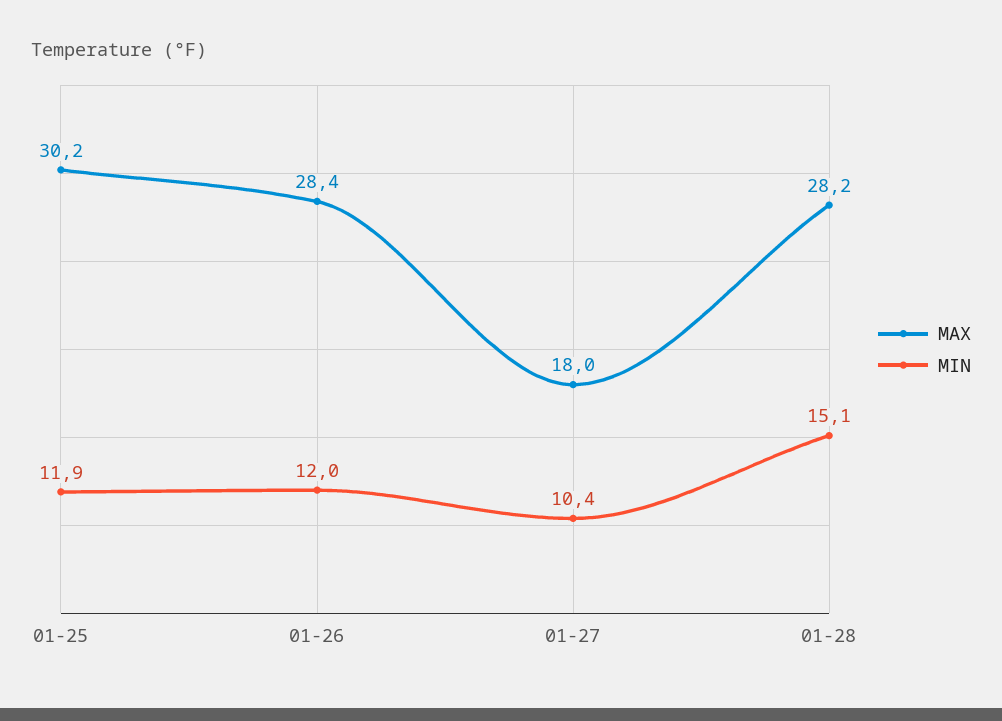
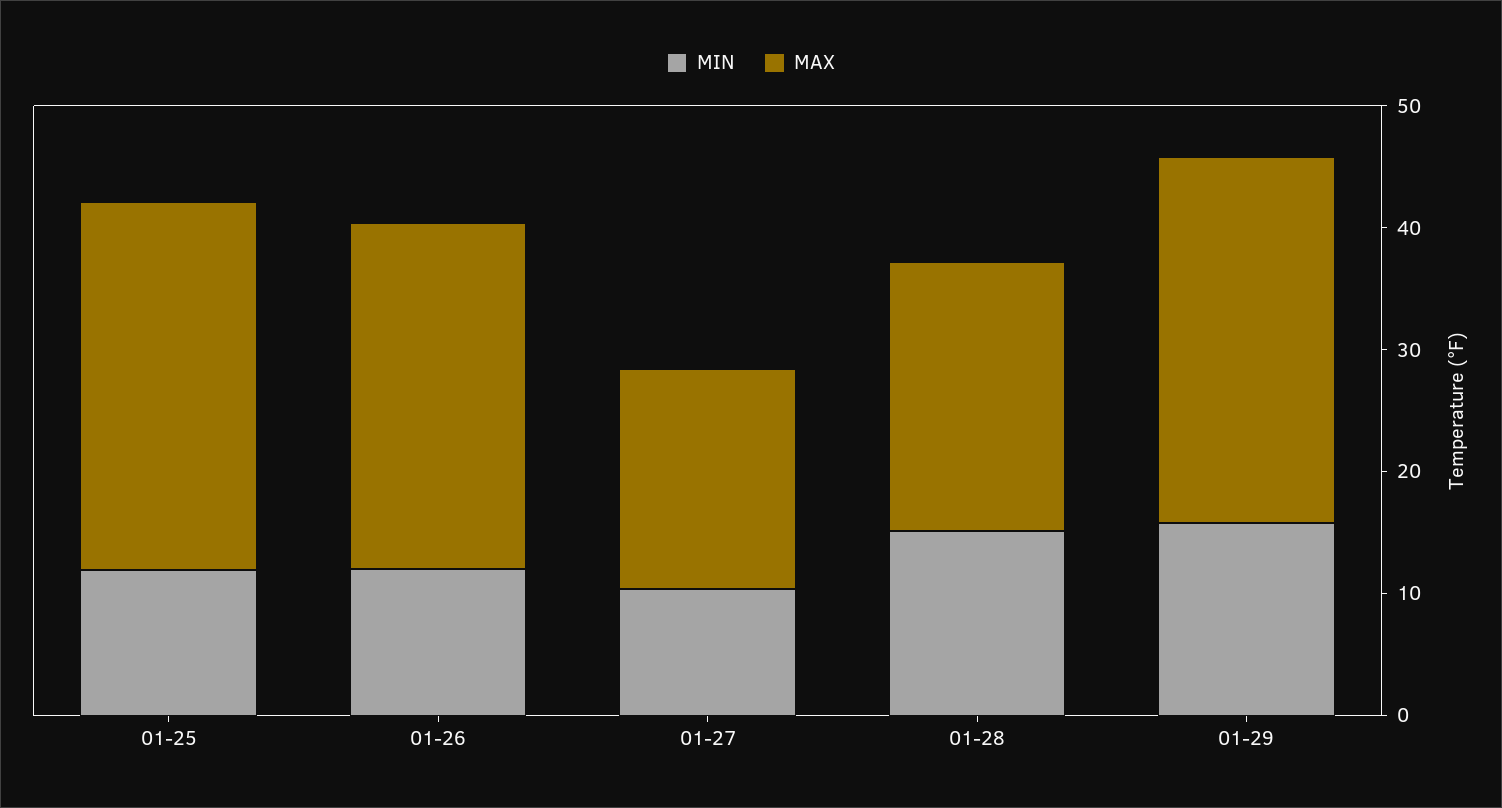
MAX, 01-28: 28.2 -> 22
MIN, 01-29: none -> 16
MAX, 01-29: none -> 30

